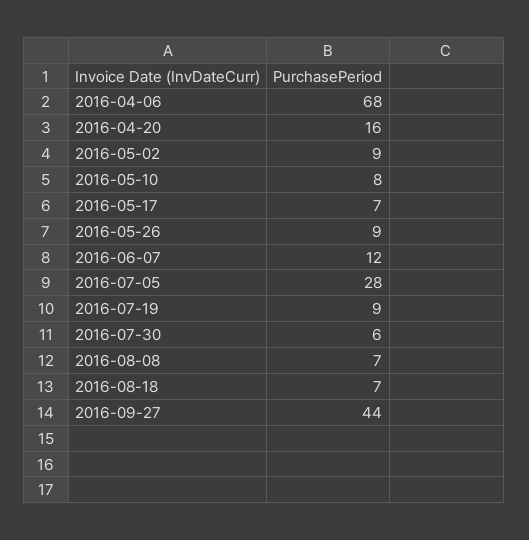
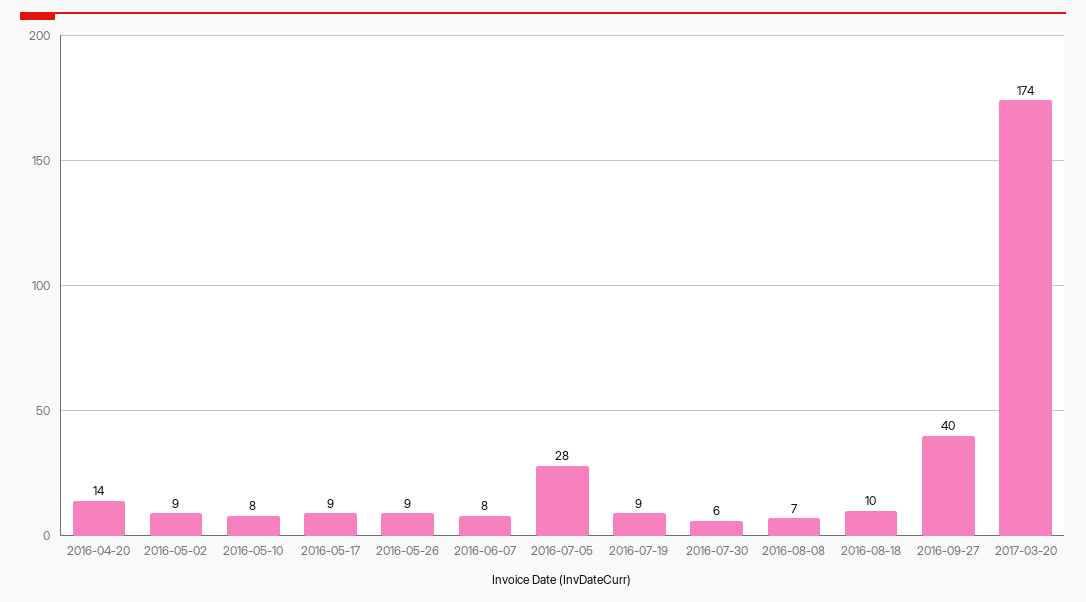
2016-04-06: 68 -> none
2016-04-20: 16 -> 14
2016-05-17: 7 -> 9
2016-06-07: 12 -> 8
2016-08-18: 7 -> 10
2016-09-27: 44 -> 40
2017-03-20: none -> 174

